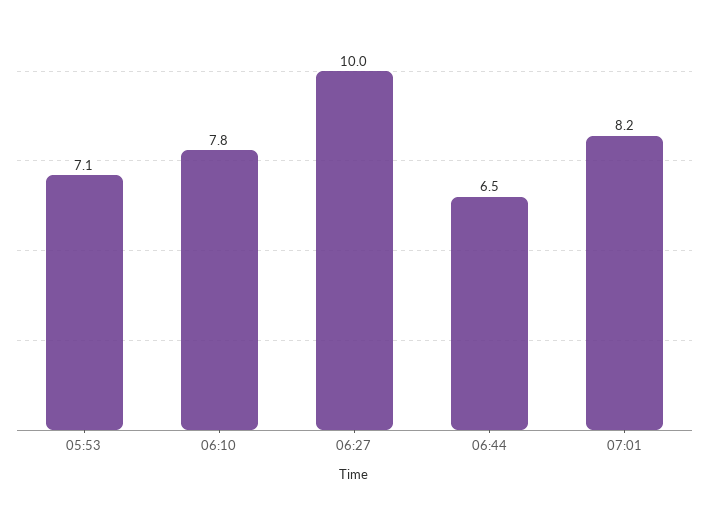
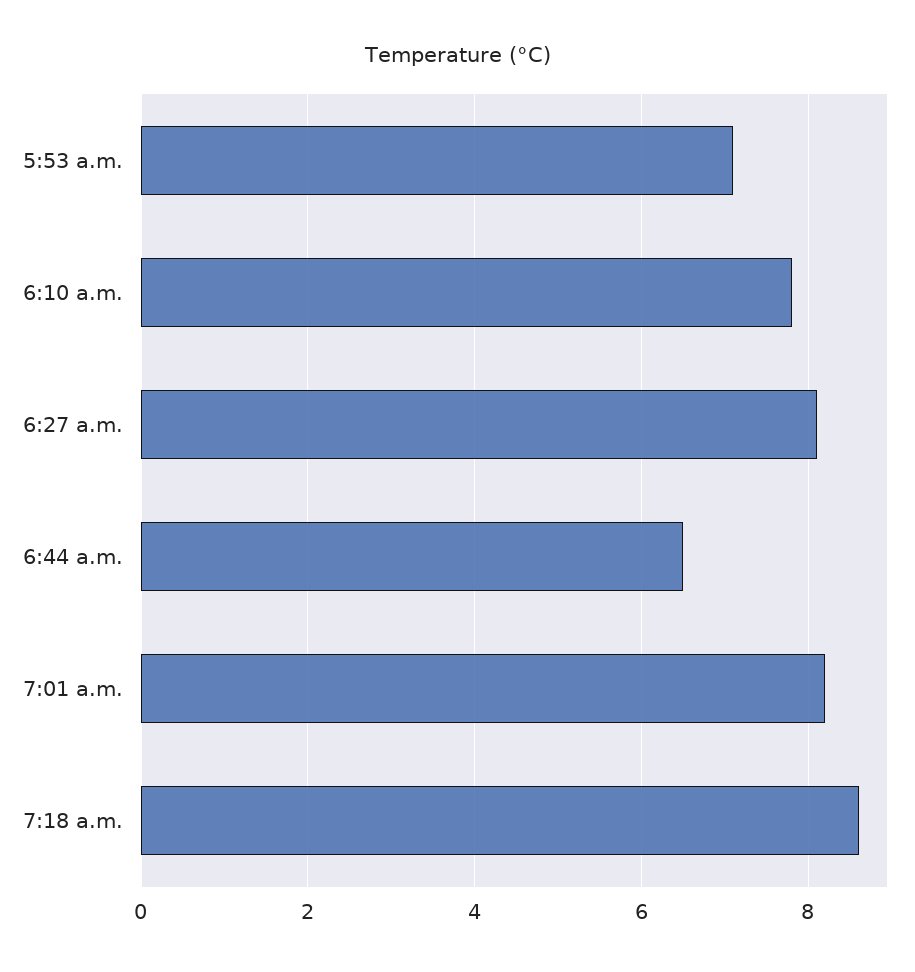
06:27: 10 -> 8
7:18 a.m.: none -> 8.5

